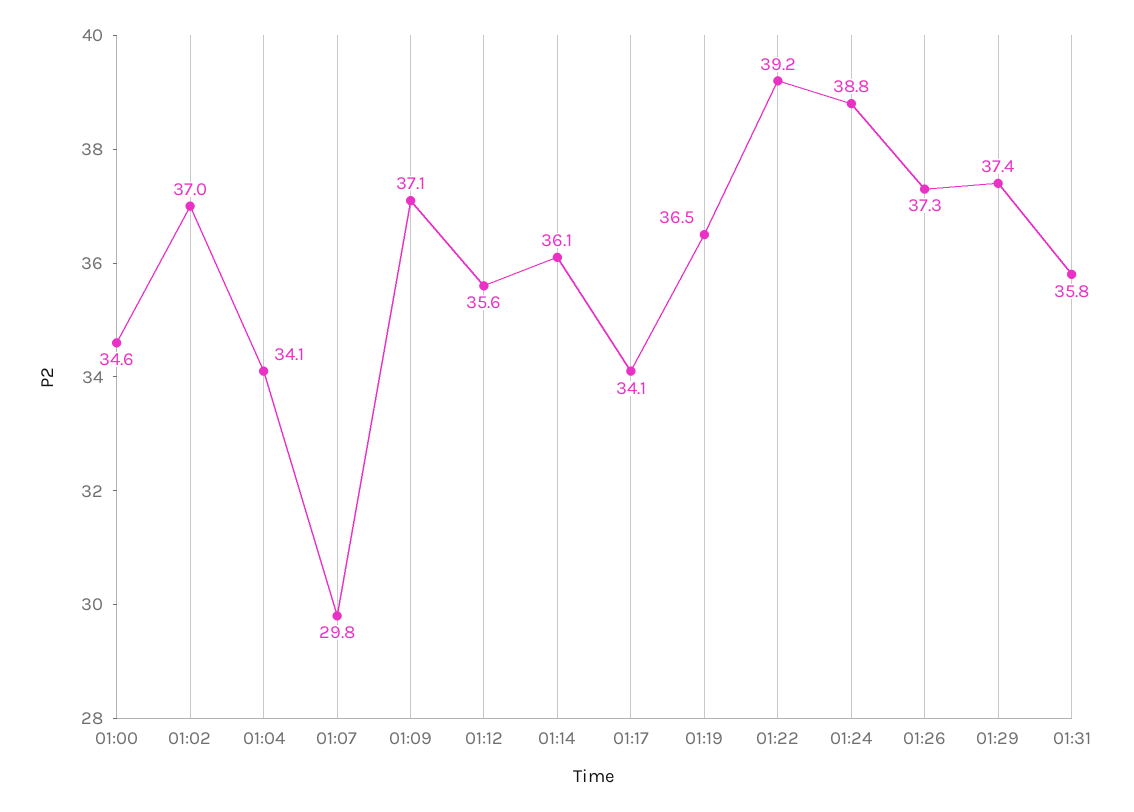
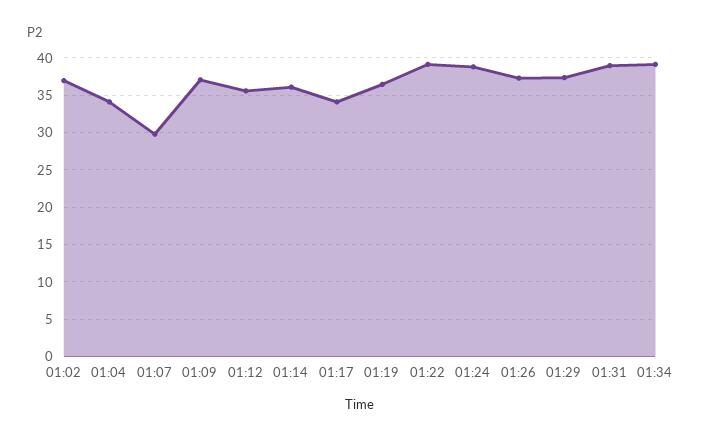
01:00: 34.6 -> none
01:31: 35.8 -> 39
01:34: none -> 39

